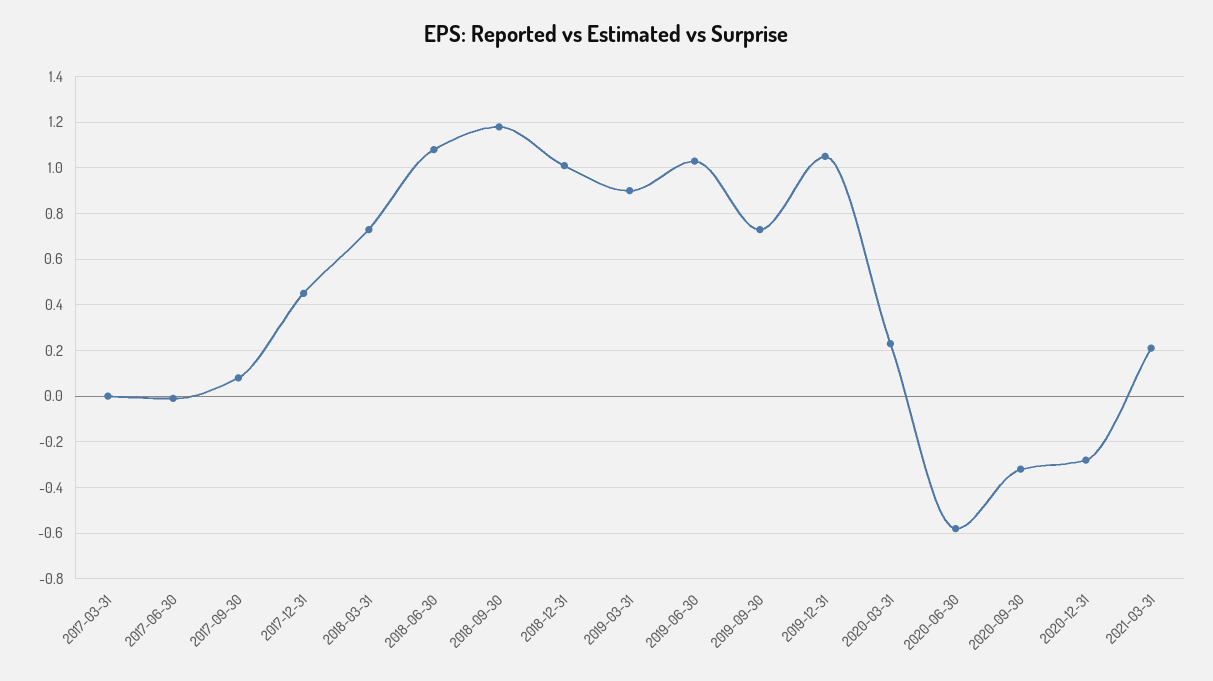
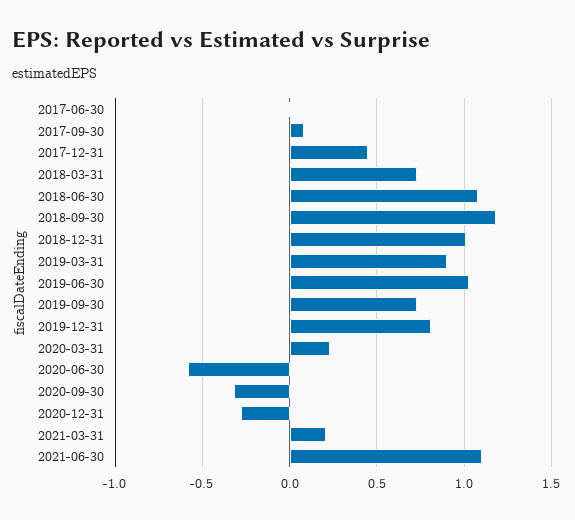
2017-03-31: 0 -> none
2019-12-31: 1.05 -> 0.8
2021-06-30: none -> 1.1

